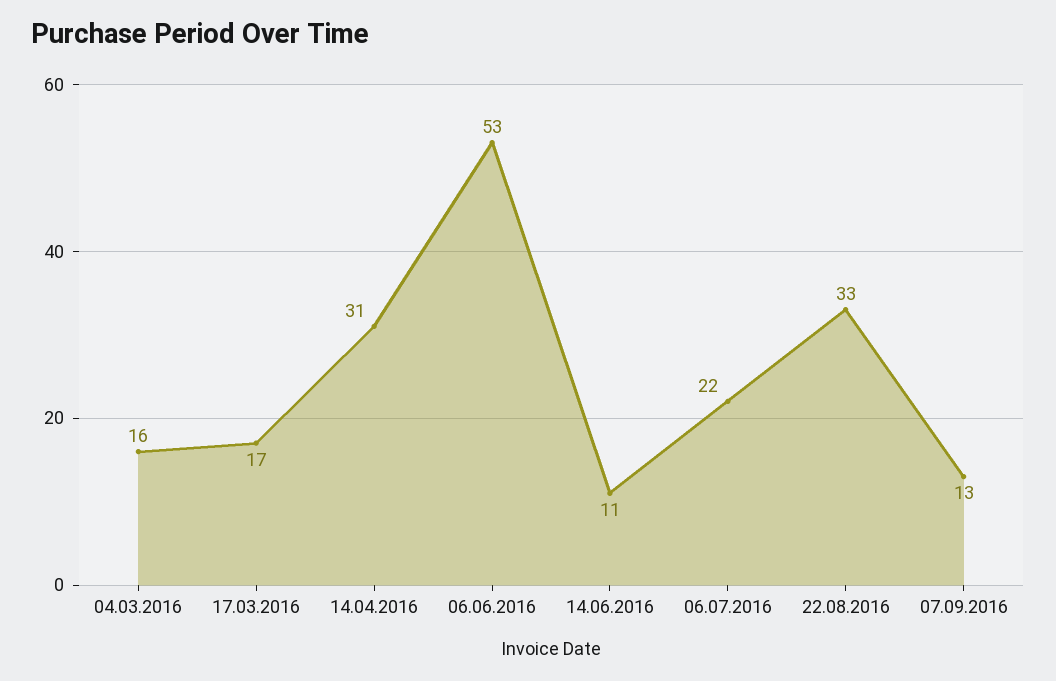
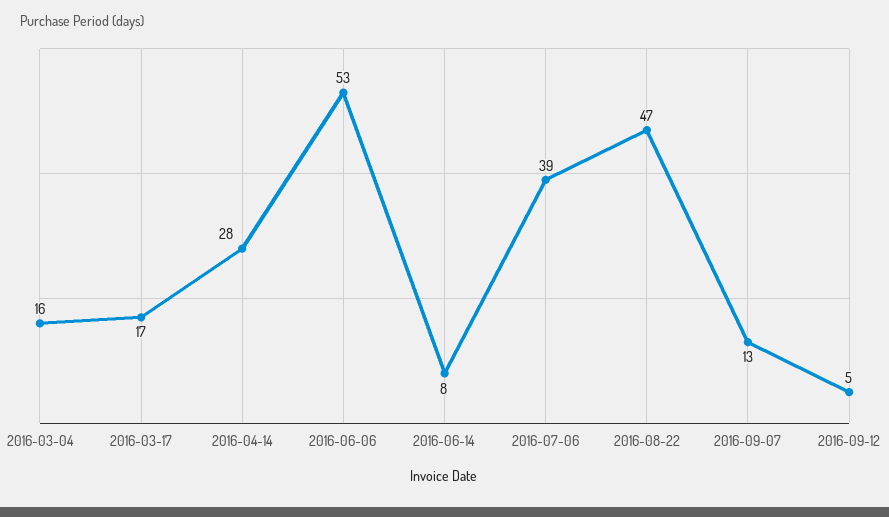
14.04.2016: 31 -> 28
14.06.2016: 11 -> 8
06.07.2016: 22 -> 39
22.08.2016: 33 -> 47
2016-09-12: none -> 5

